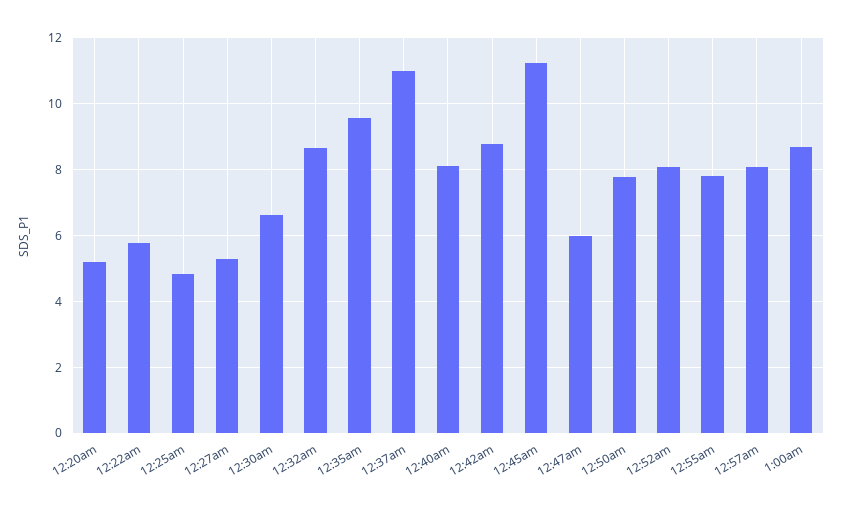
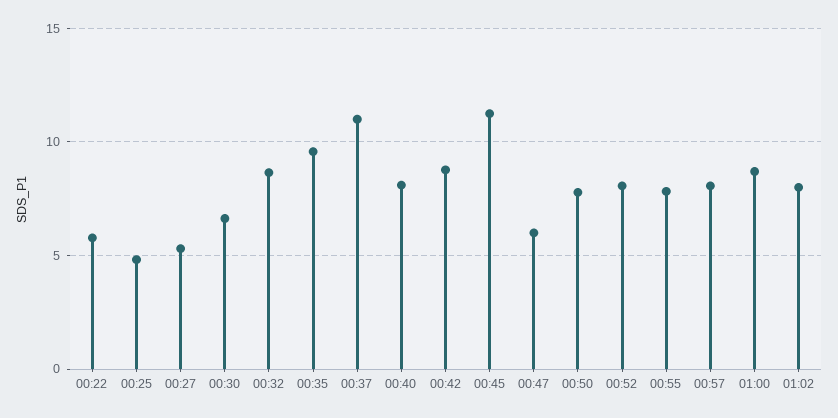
12:20am: 5.2 -> none
01:02: none -> 8

